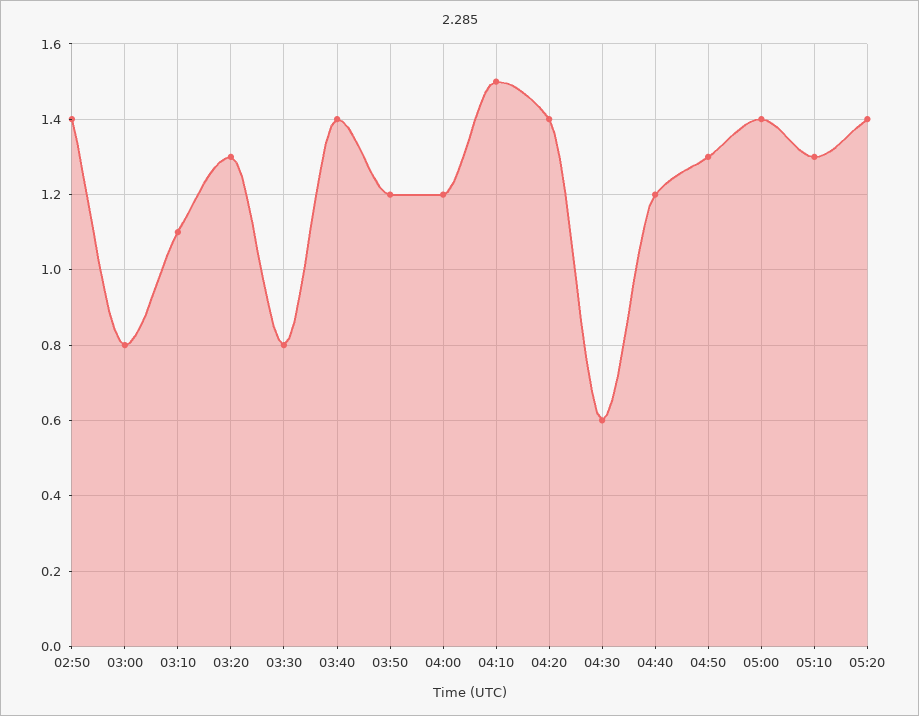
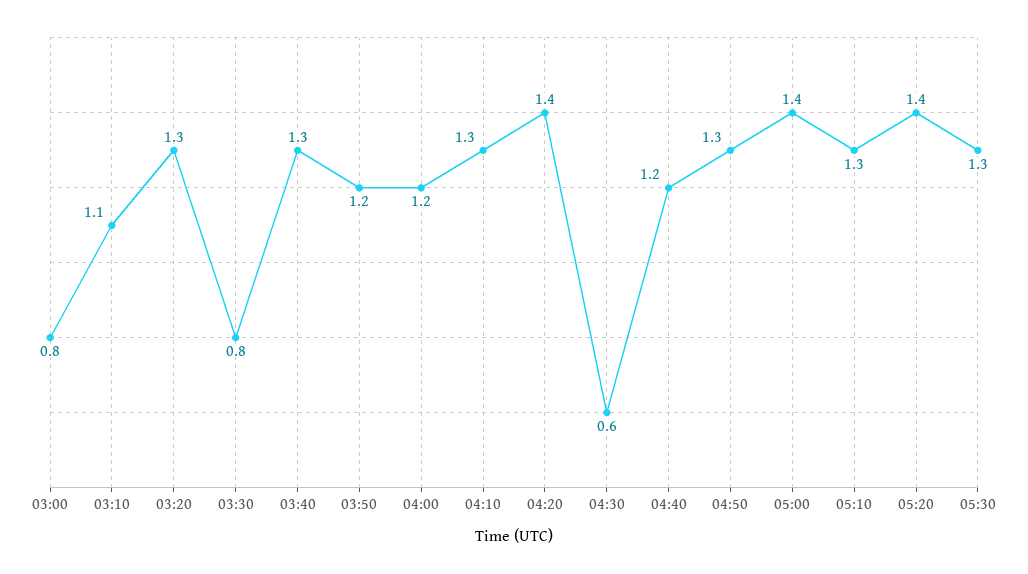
02:50: 1.4 -> none
03:40: 1.4 -> 1.3
04:10: 1.5 -> 1.3
05:30: none -> 1.3

